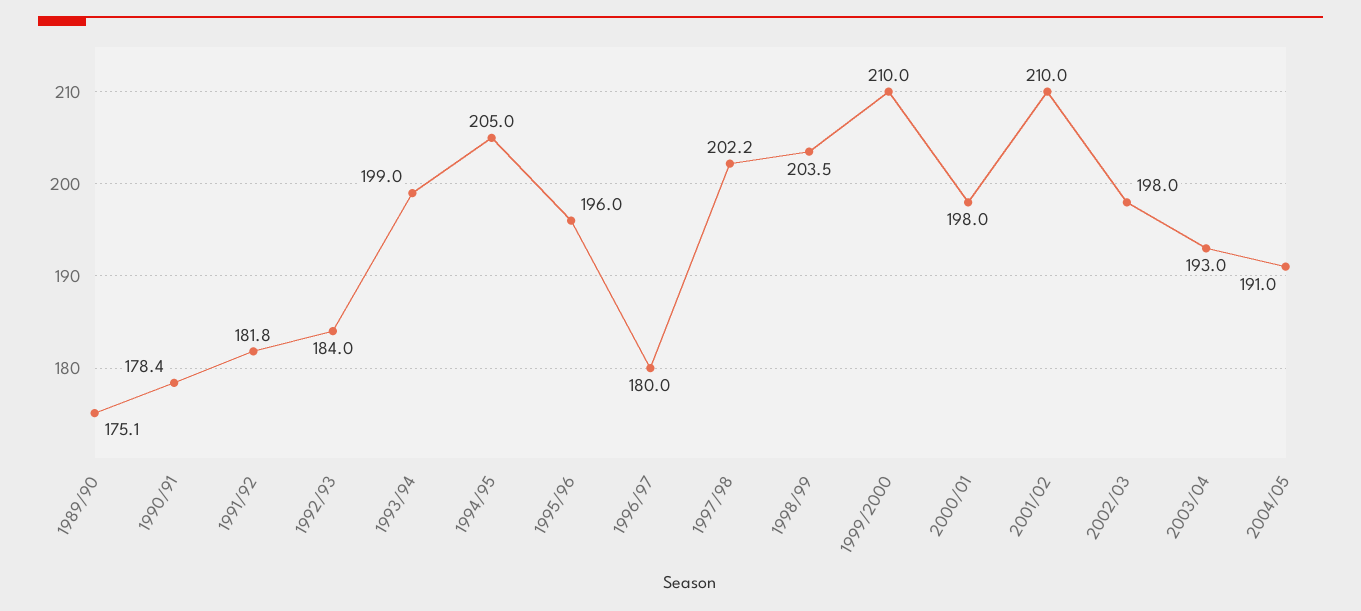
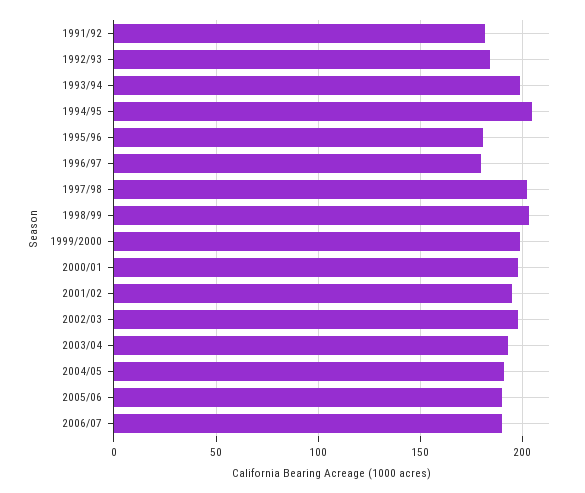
1989/90: 175.1 -> none
1990/91: 178.4 -> none
1995/96: 196 -> 180
1999/2000: 210 -> 200
2001/02: 210 -> 195
2005/06: none -> 190
2006/07: none -> 190

